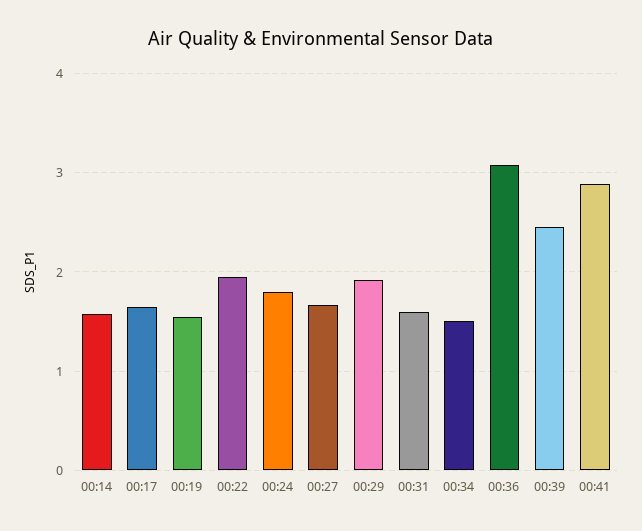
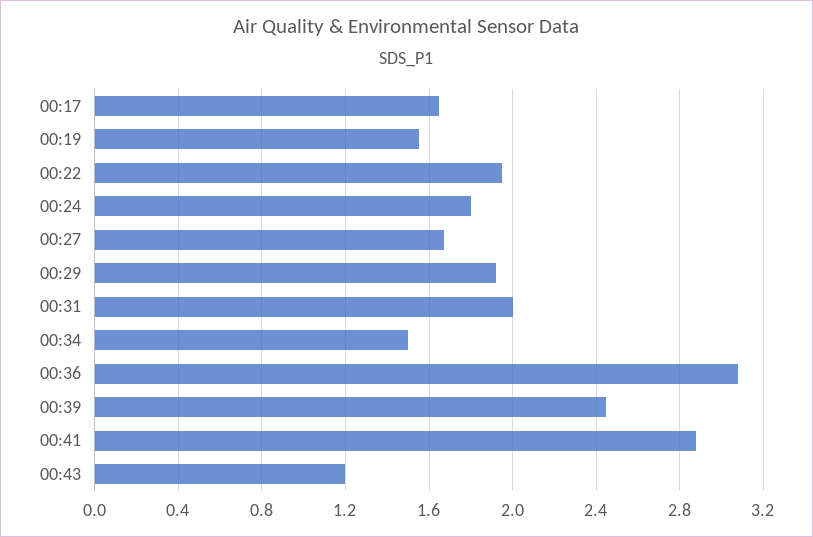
00:14: 1.6 -> none
00:31: 1.6 -> 2
00:43: none -> 1.2

